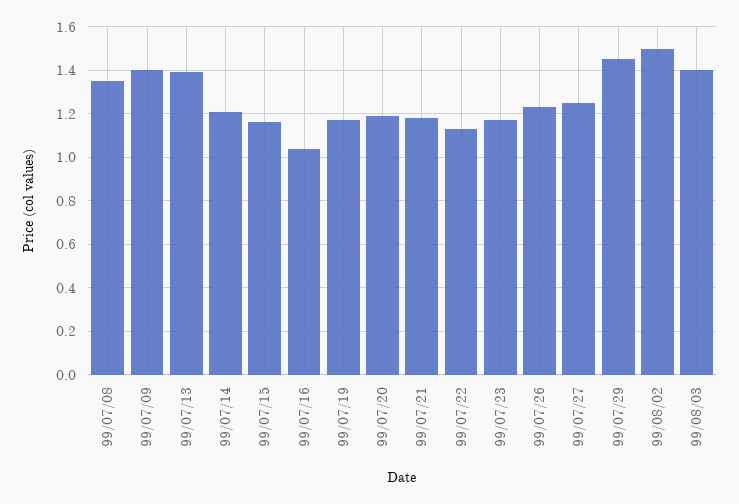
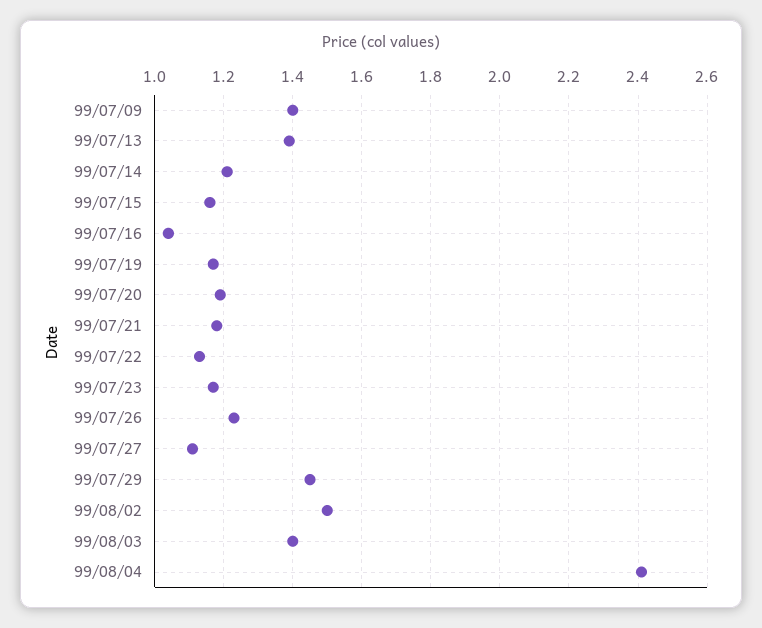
99/07/08: 1.35 -> none
99/07/27: 1.25 -> 1.1
99/08/04: none -> 2.4

